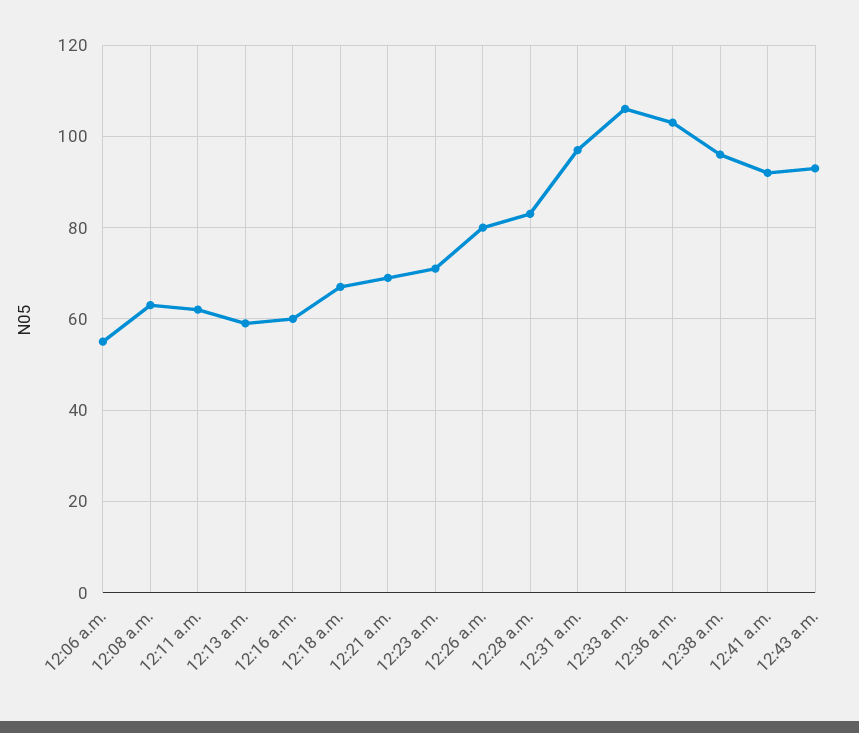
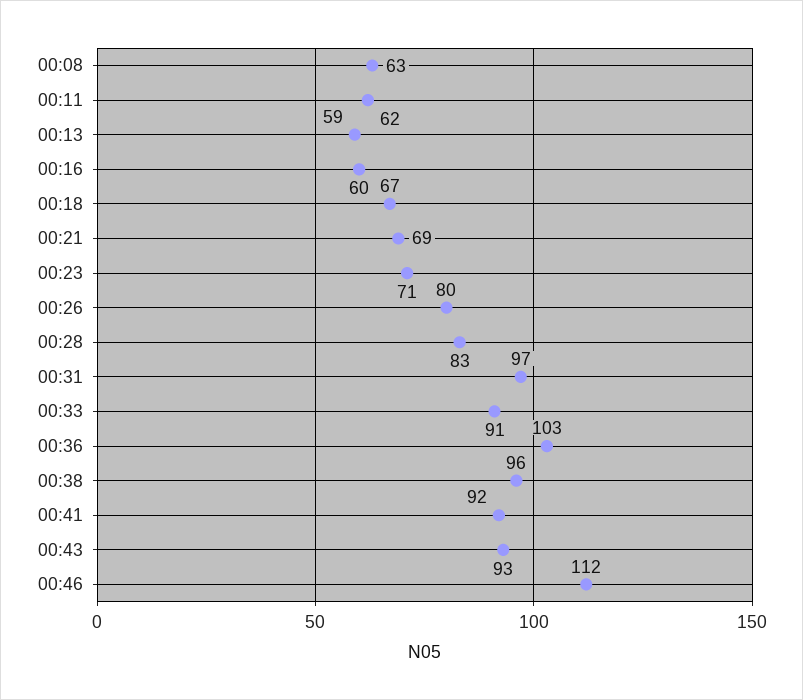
12:06 a.m.: 55 -> none
12:33 a.m.: 105 -> 91
00:46: none -> 112

